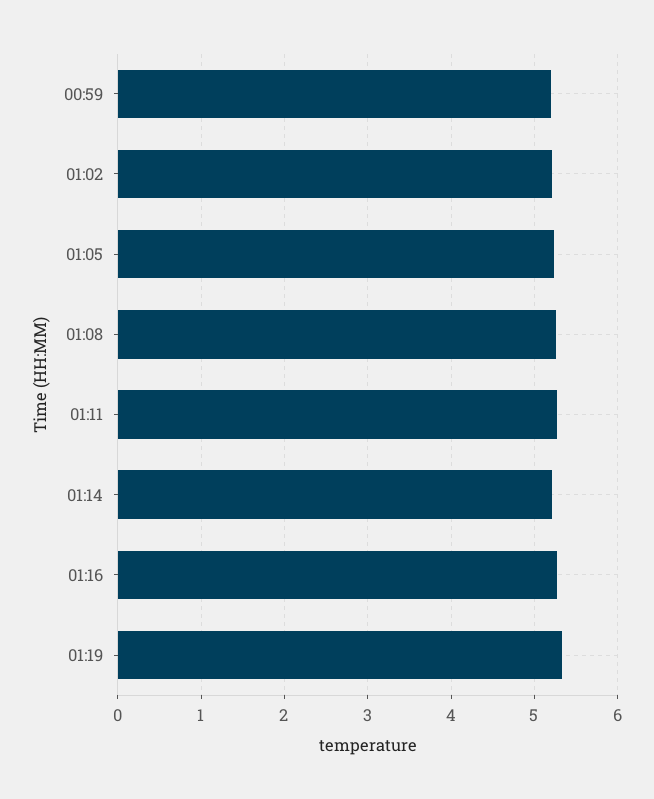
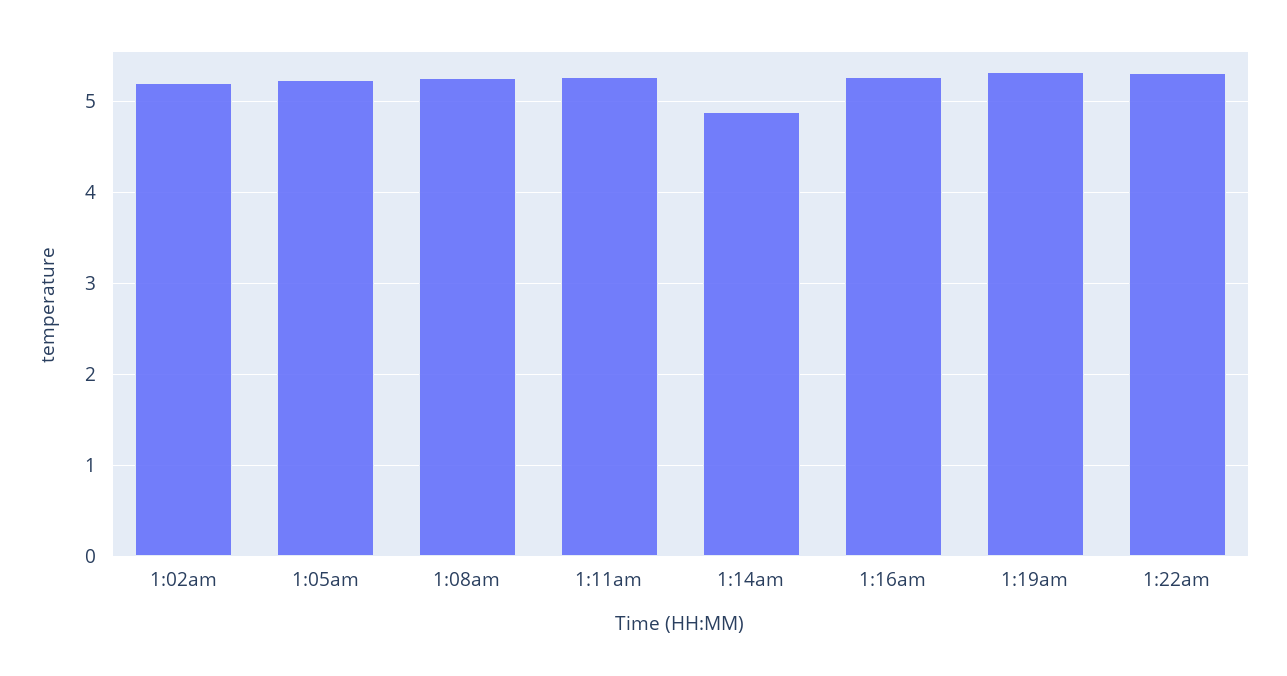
00:59: 5.2 -> none
01:14: 5.2 -> 4.9
1:22am: none -> 5.3

